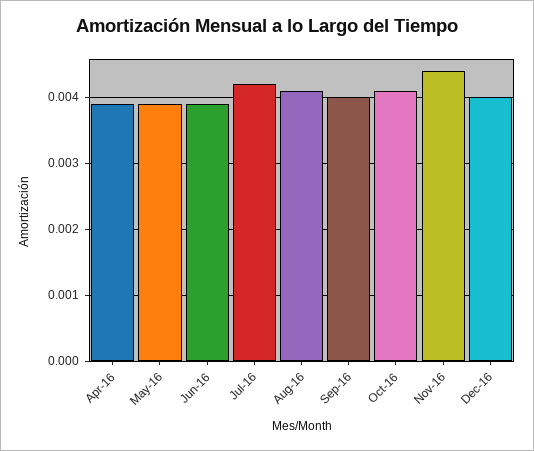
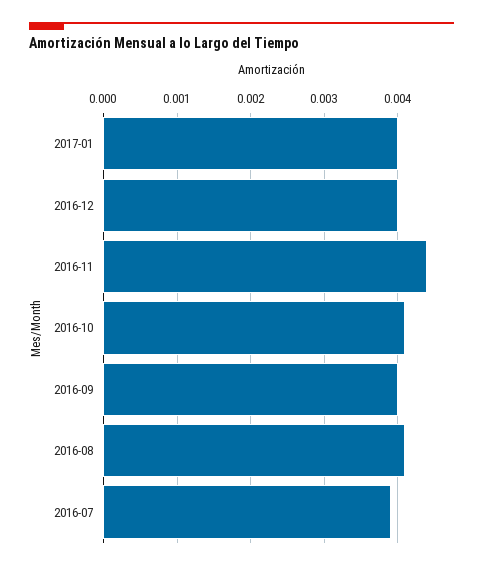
Apr-16: 0.0039 -> none
May-16: 0.0039 -> none
Jun-16: 0.0039 -> none
Jul-16: 0.0042 -> 0.0039
2017-01: none -> 0.004

